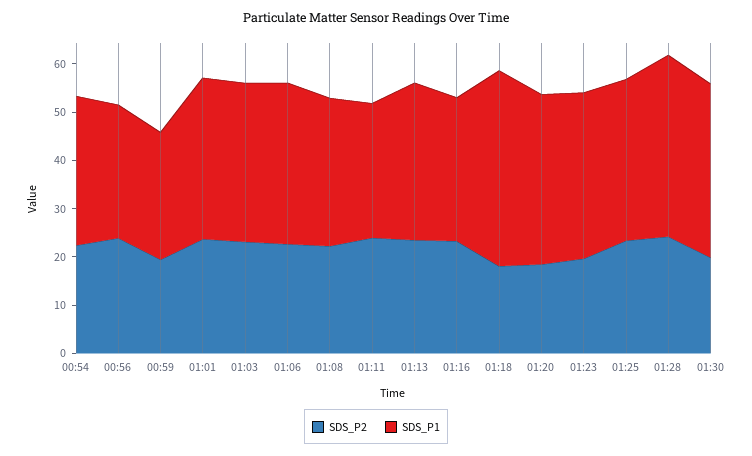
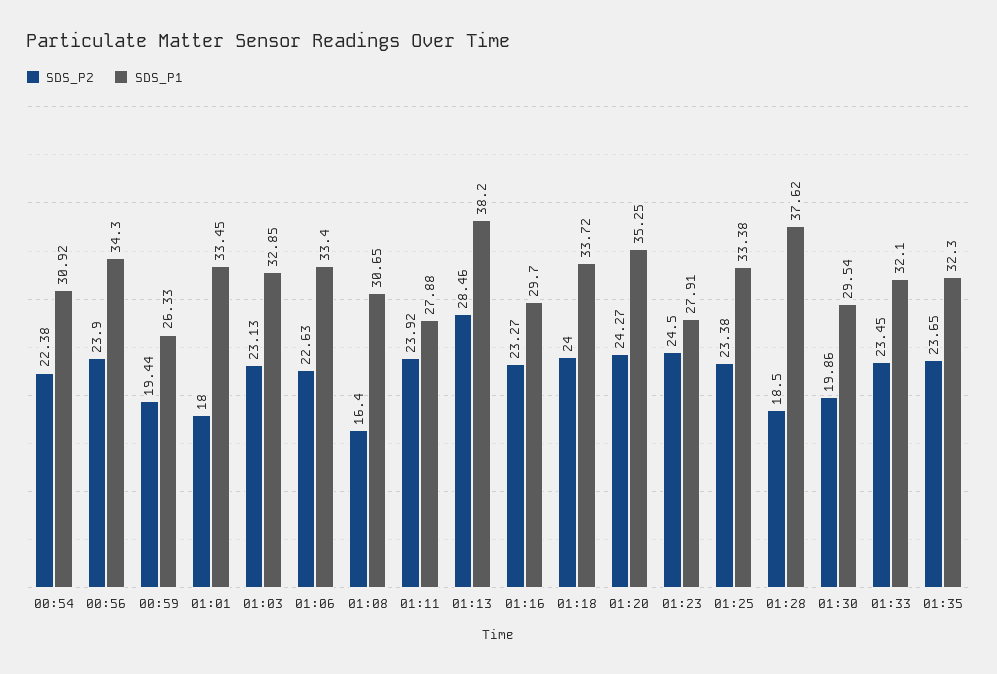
SDS_P1, 00:56: 28 -> 34.3
SDS_P2, 01:01: 24 -> 18
SDS_P2, 01:08: 22 -> 16.4
SDS_P2, 01:13: 24 -> 28.46
SDS_P1, 01:13: 32 -> 38.2
SDS_P2, 01:18: 18 -> 24
SDS_P1, 01:18: 40 -> 33.72
SDS_P2, 01:20: 18 -> 24.27
SDS_P2, 01:23: 20 -> 24.5
SDS_P1, 01:23: 34 -> 27.91
SDS_P2, 01:28: 24 -> 18.5
SDS_P1, 01:30: 36 -> 29.54
SDS_P2, 01:33: none -> 23.45
SDS_P1, 01:33: none -> 32.1
SDS_P2, 01:35: none -> 23.65
SDS_P1, 01:35: none -> 32.3

